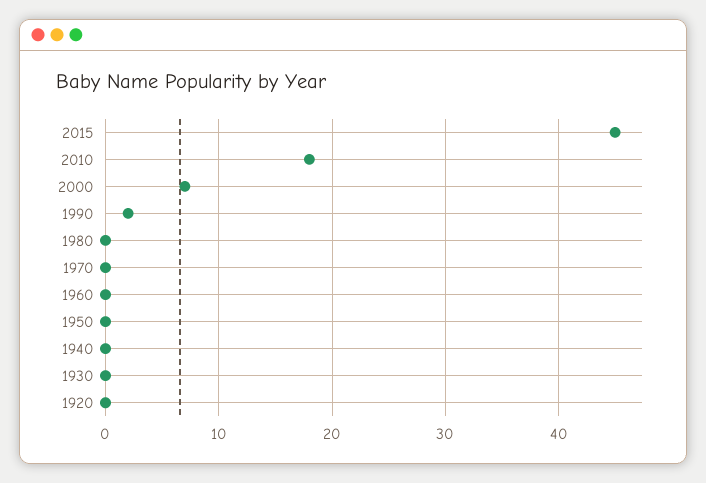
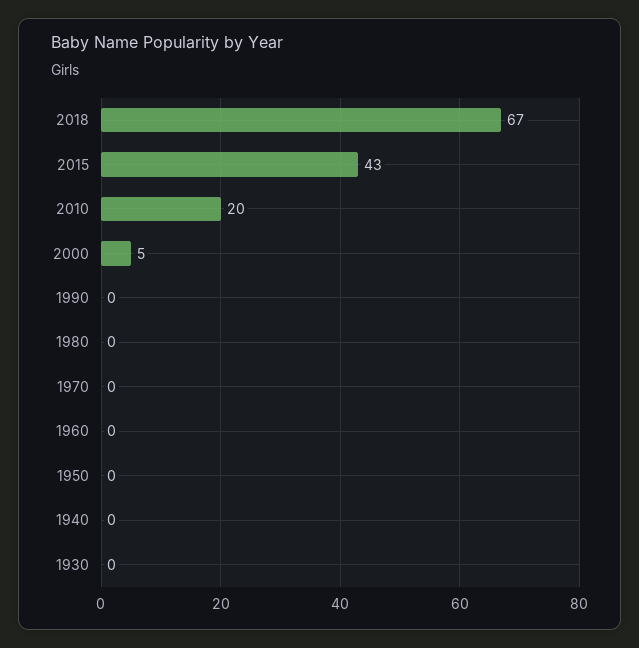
2015: 45 -> 43
2010: 18 -> 20
2000: 7 -> 5
1990: 2 -> 0
1920: 0 -> none
2018: none -> 67

